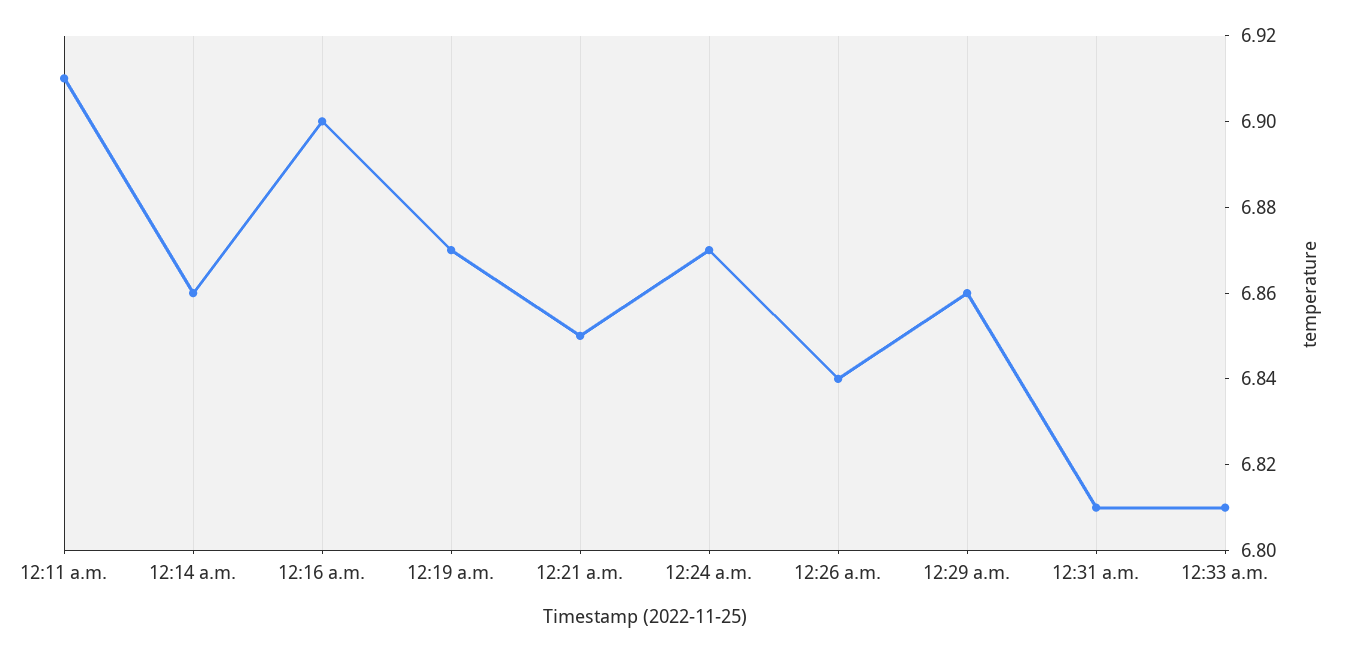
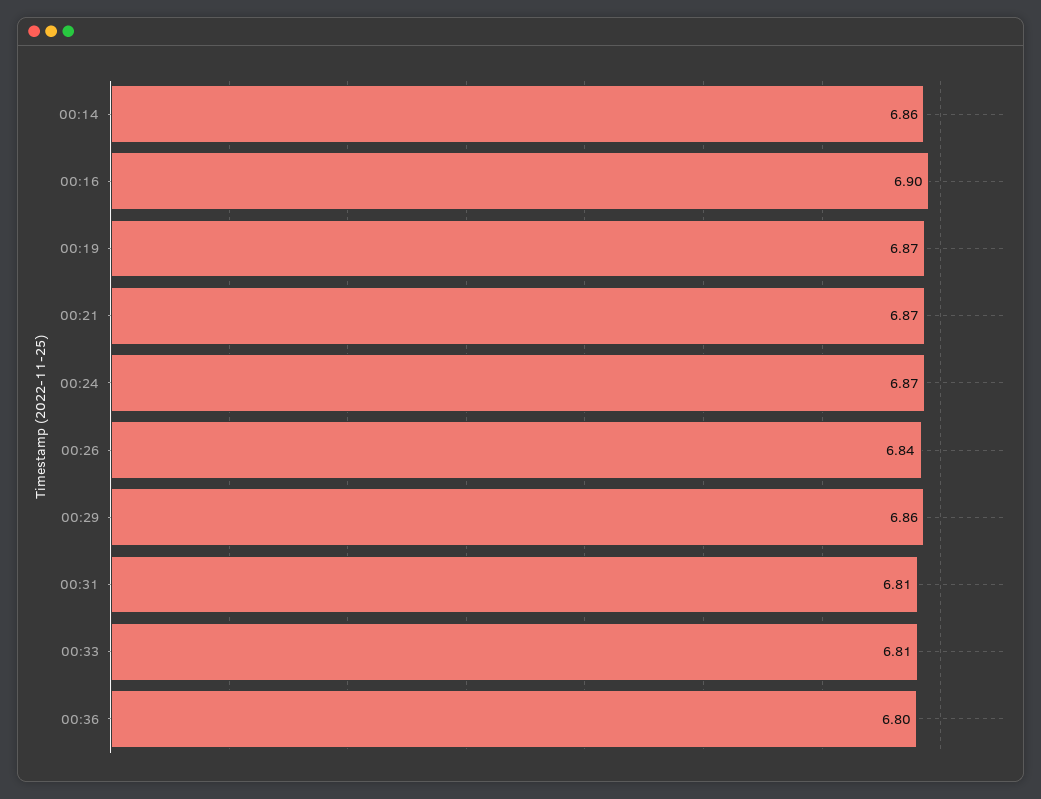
12:11 a.m.: 6.91 -> none
12:21 a.m.: 6.85 -> 6.87
00:36: none -> 6.8

